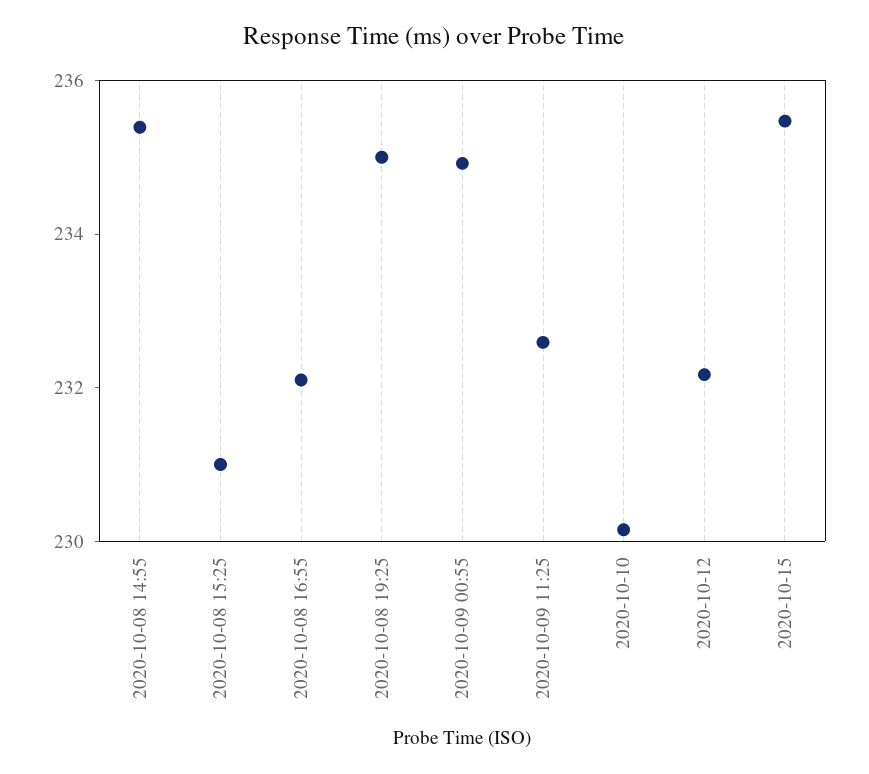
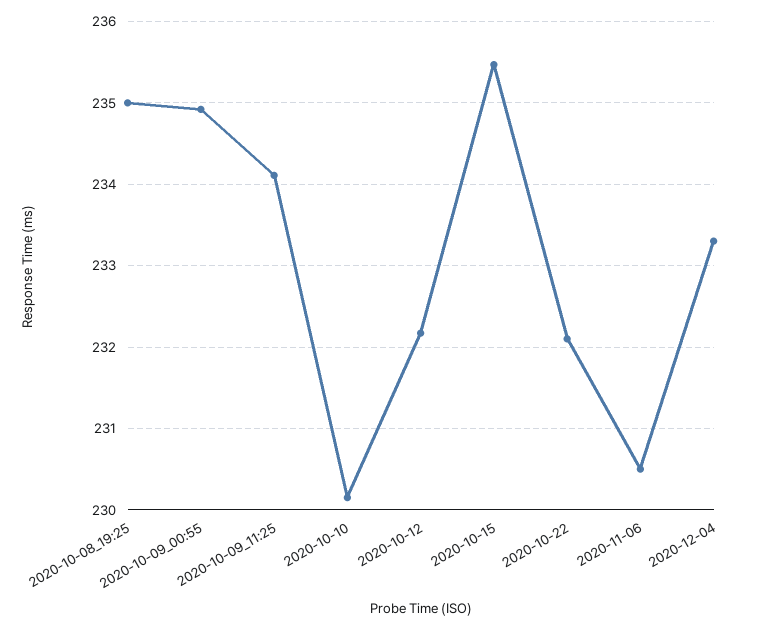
2020-10-08 14:55: 235.5 -> none
2020-10-08 15:25: 231 -> none
2020-10-08 16:55: 232 -> none
2020-10-09 11:25: 232.5 -> 234.1
2020-10-22: none -> 232.1
2020-11-06: none -> 230.5
2020-12-04: none -> 233.3

